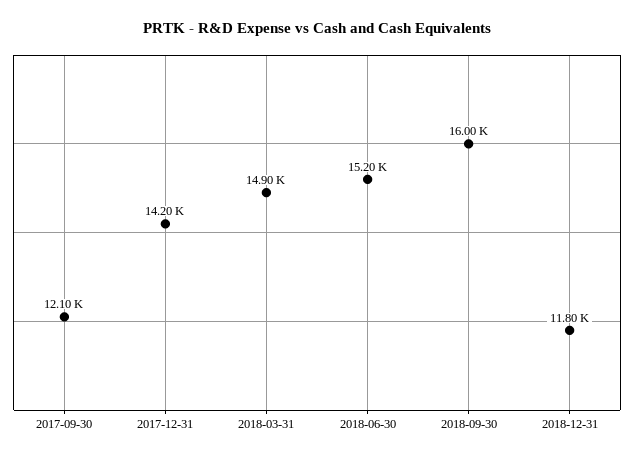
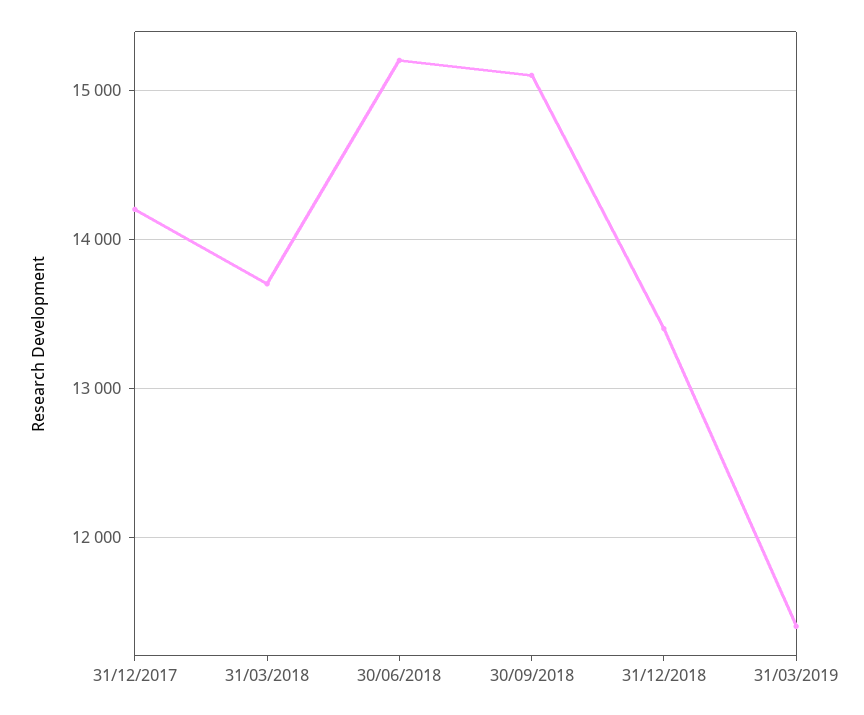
2017-09-30: 12100 -> none
2018-03-31: 14900 -> 13700
2018-09-30: 16000 -> 15100
2018-12-31: 11800 -> 13400
31/03/2019: none -> 11400

